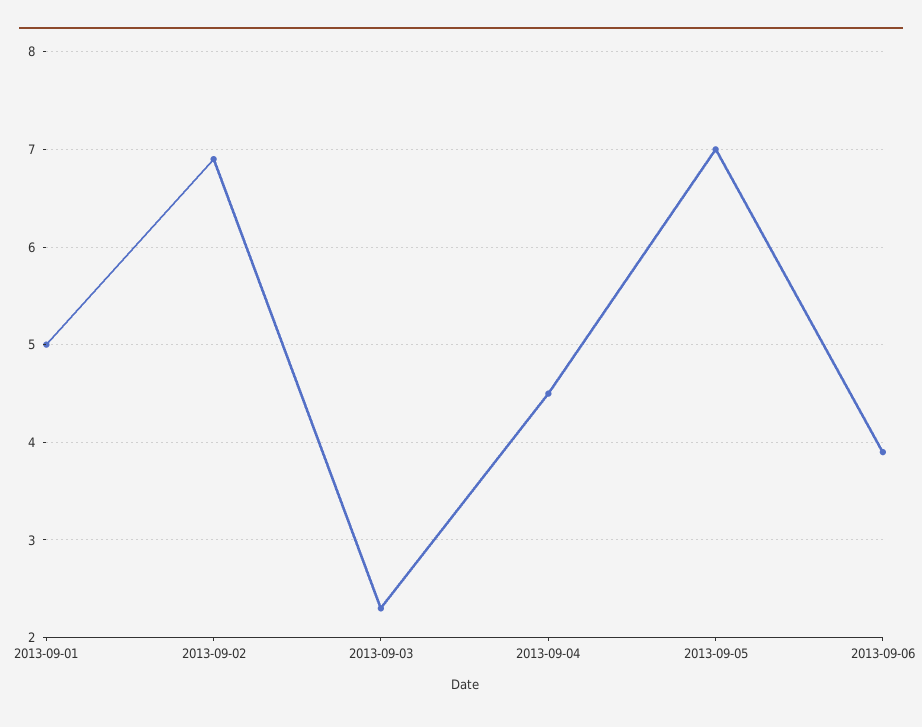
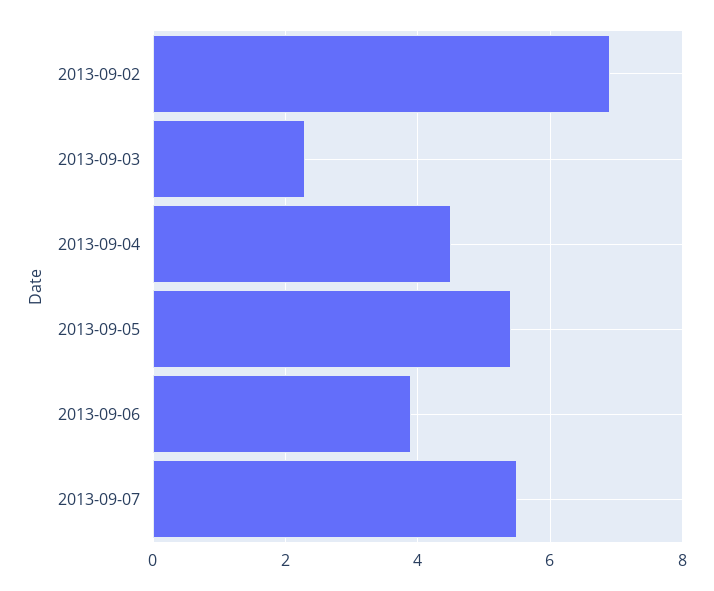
2013-09-01: 5 -> none
2013-09-05: 7 -> 5.5
2013-09-07: none -> 5.5

